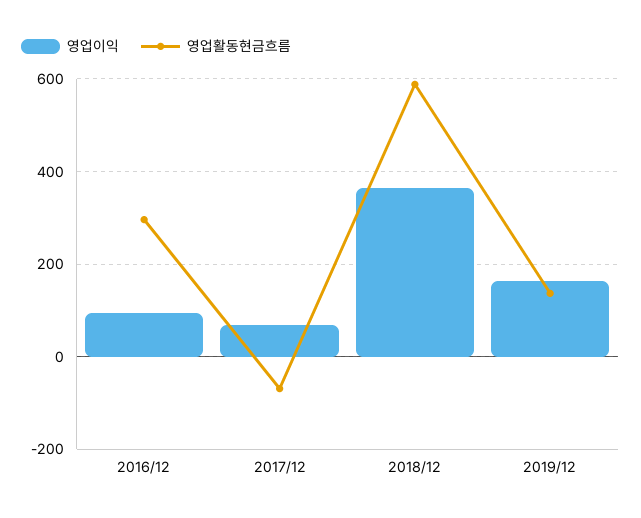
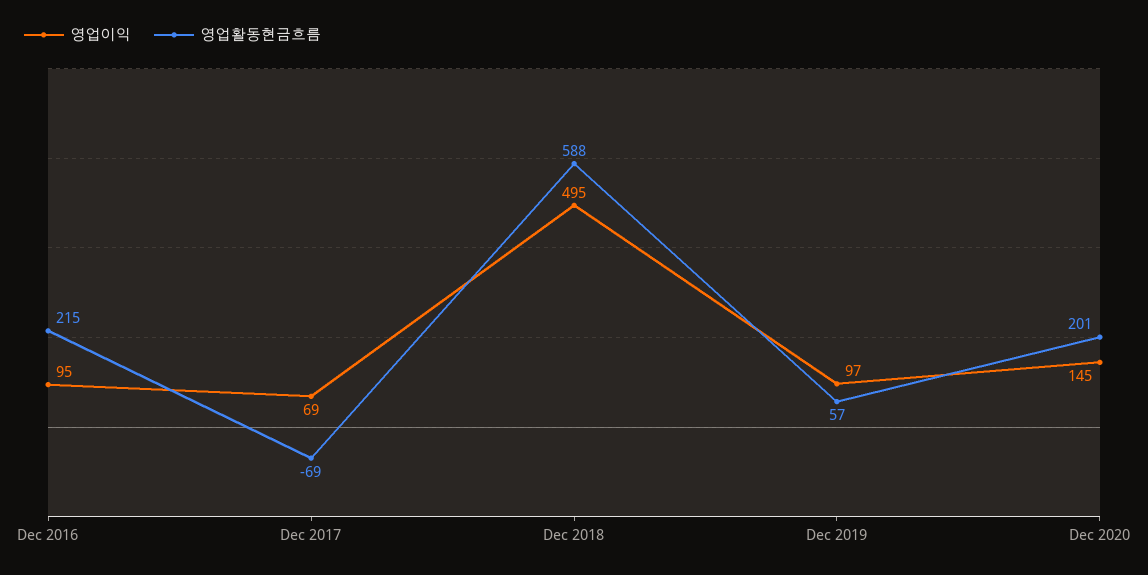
영업활동현금흐름, 2016/12: 300 -> 215
영업이익, 2018/12: 360 -> 495
영업이익, 2019/12: 160 -> 97
영업활동현금흐름, 2019/12: 140 -> 57
영업이익, Dec 2020: none -> 145
영업활동현금흐름, Dec 2020: none -> 201

